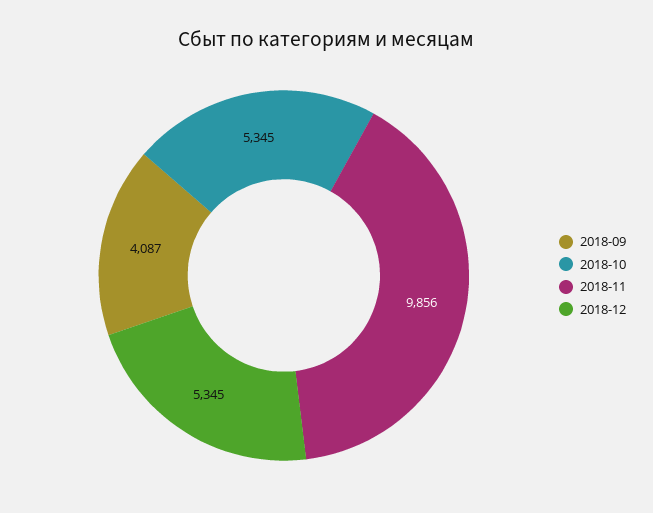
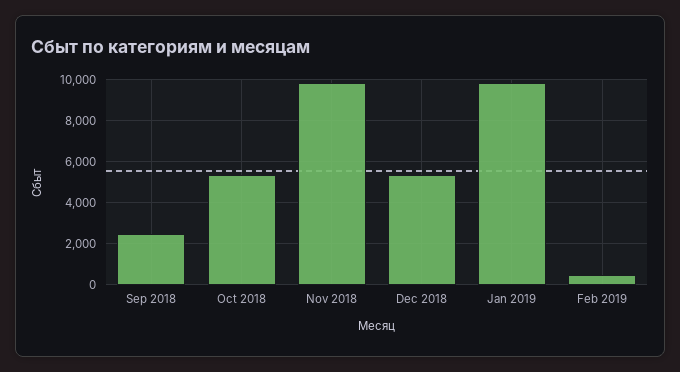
2018-09: 4087 -> 2500
Jan 2019: none -> 10000
Feb 2019: none -> 500

